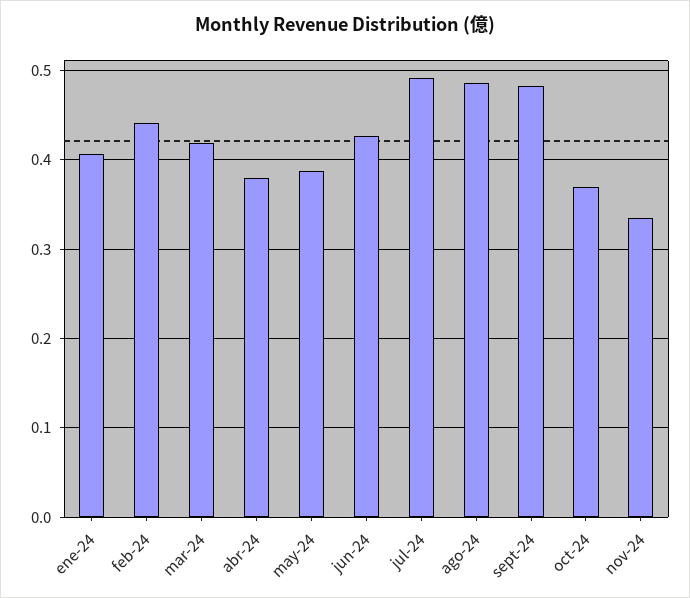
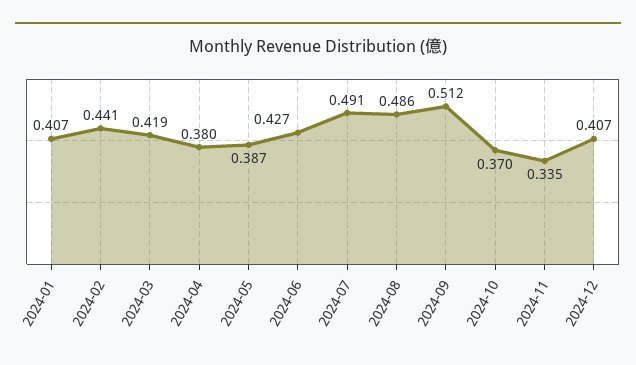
sept-24: 0.48 -> 0.512
2024-12: none -> 0.407

